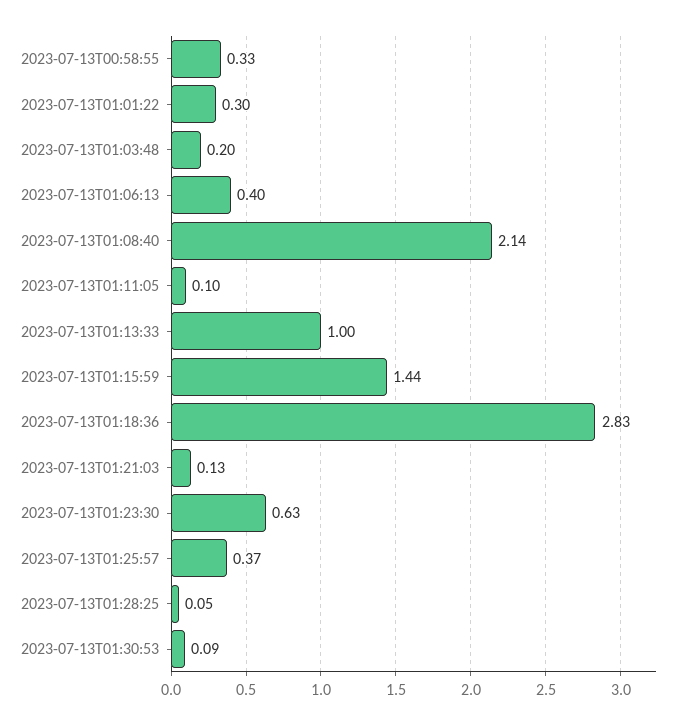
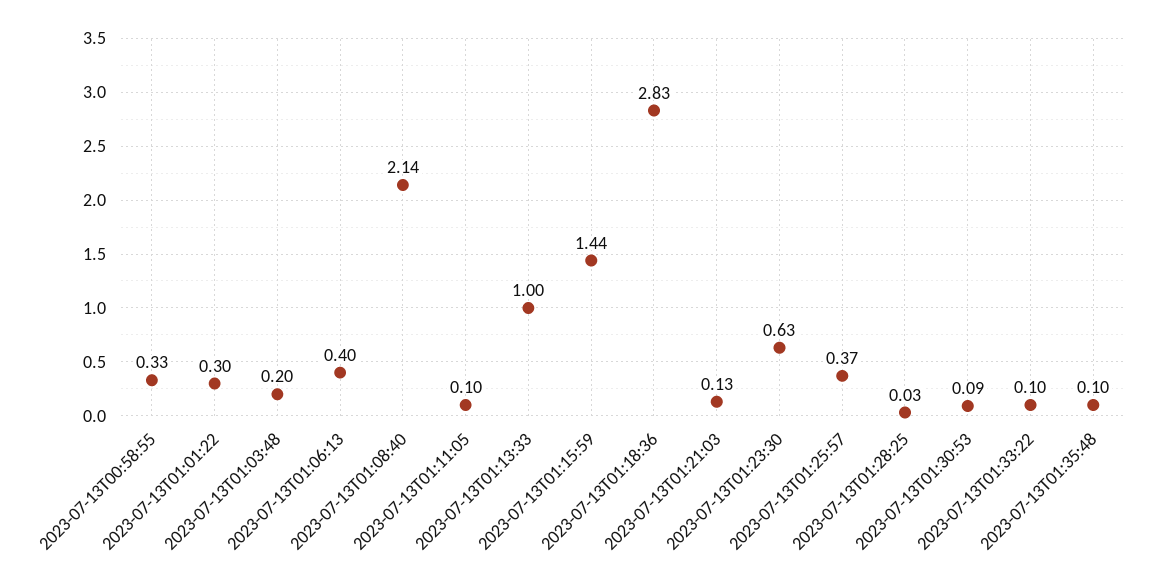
2023-07-13T01:28:25: 0.05 -> 0.03
2023-07-13T01:33:22: none -> 0.1
2023-07-13T01:35:48: none -> 0.1

